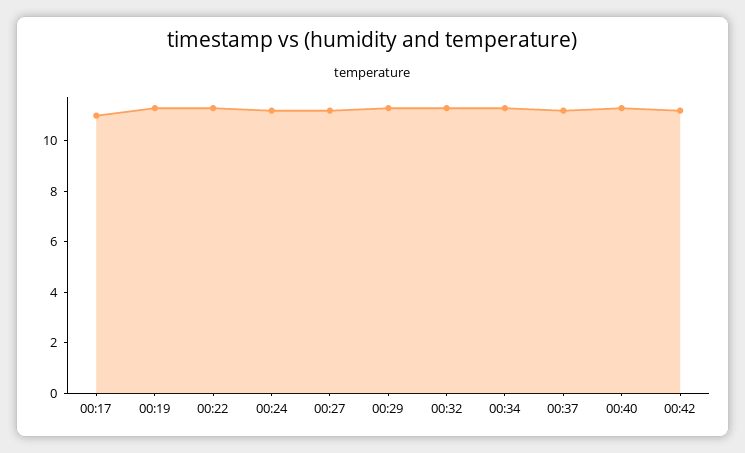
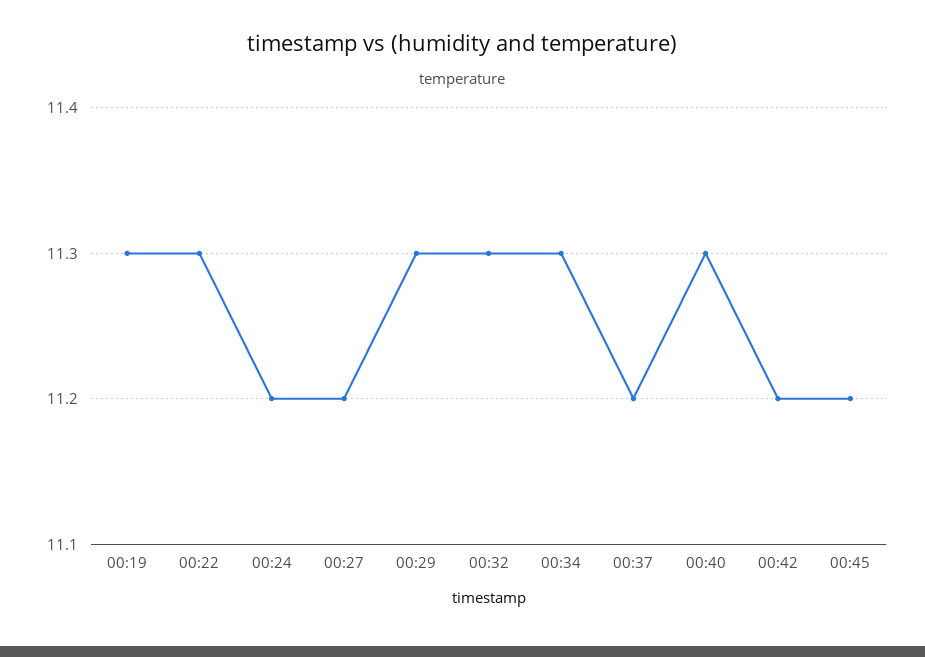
00:17: 11 -> none
00:45: none -> 11.2

